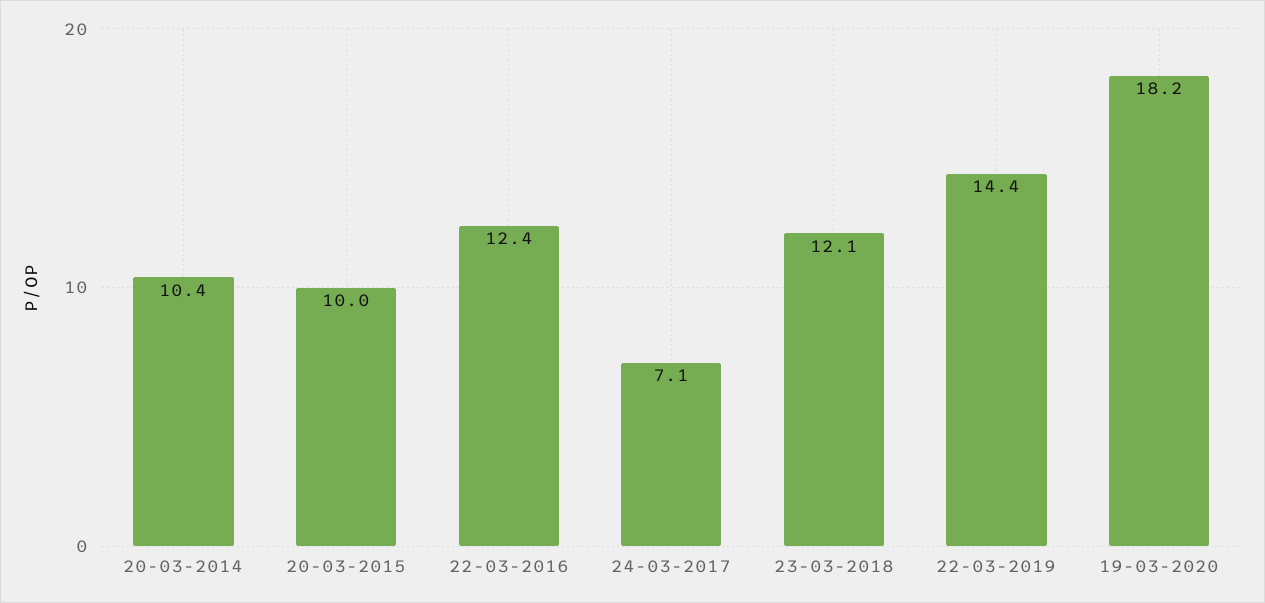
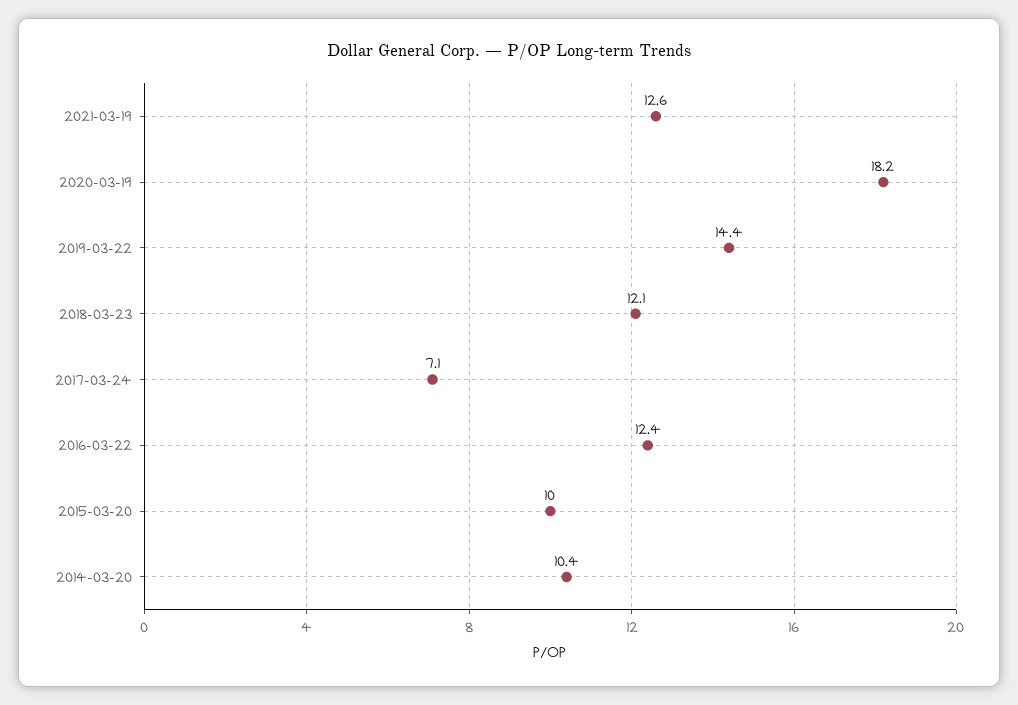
2021-03-19: none -> 12.6

